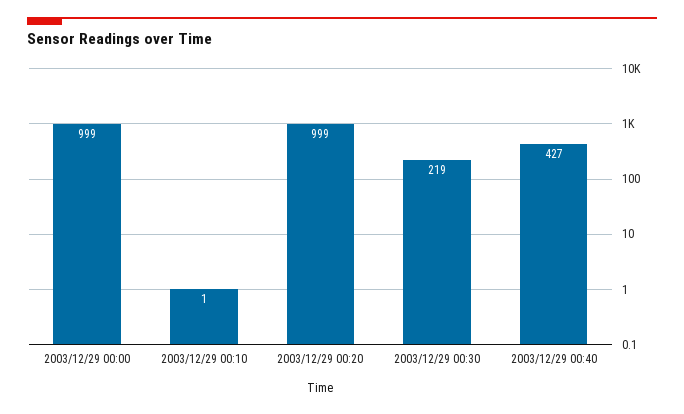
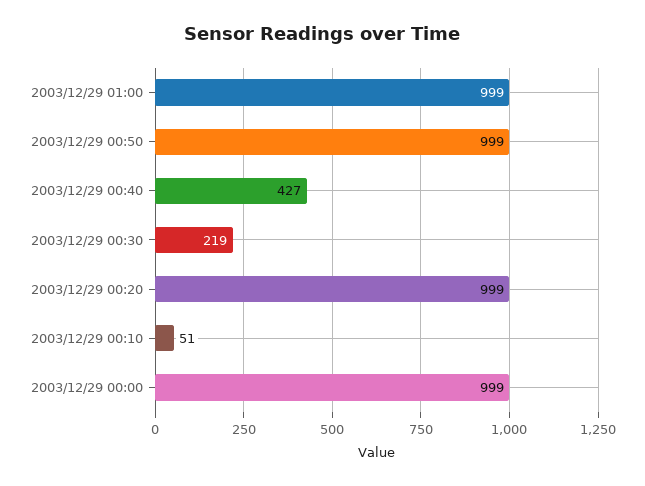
2003/12/29 00:10: 1 -> 51
2003/12/29 01:00: none -> 999
2003/12/29 00:50: none -> 999

